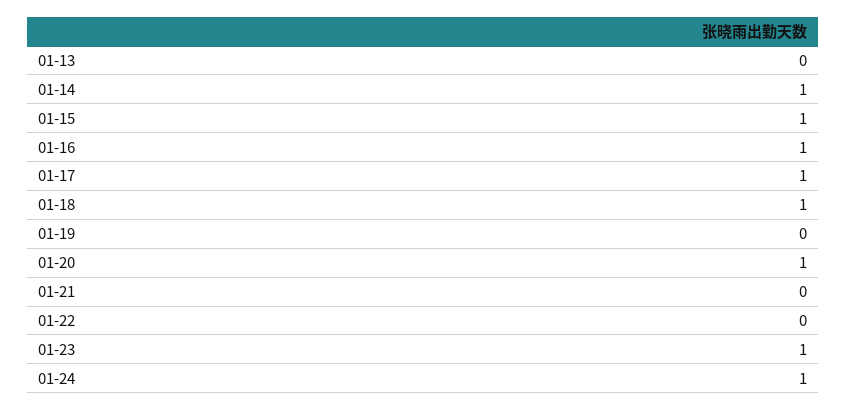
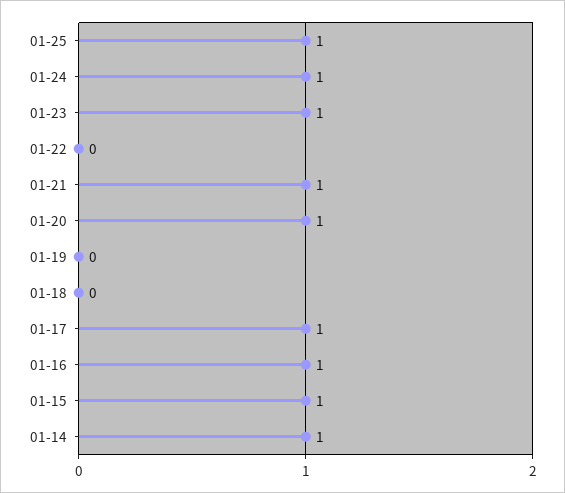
01-13: 0 -> none
01-18: 1 -> 0
01-21: 0 -> 1
01-25: none -> 1

